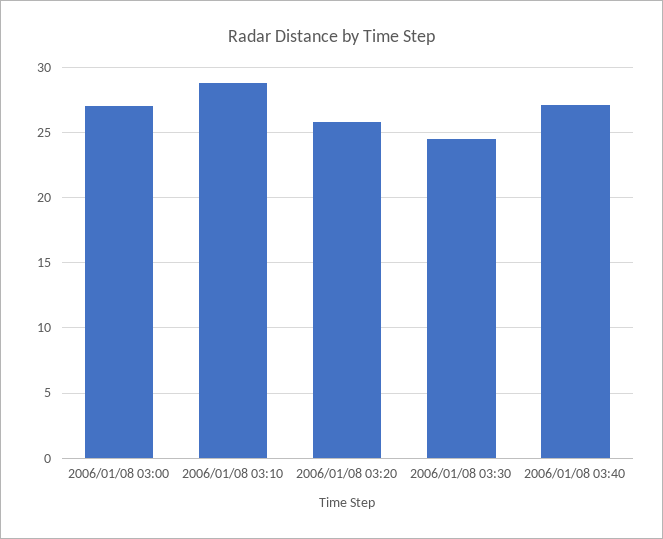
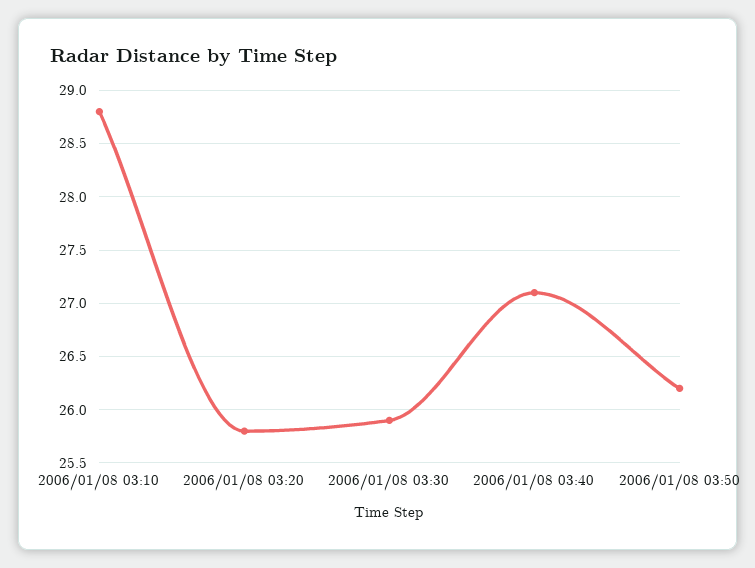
2006/01/08 03:00: 27 -> none
2006/01/08 03:30: 24.5 -> 25.9
2006/01/08 03:50: none -> 26.2

